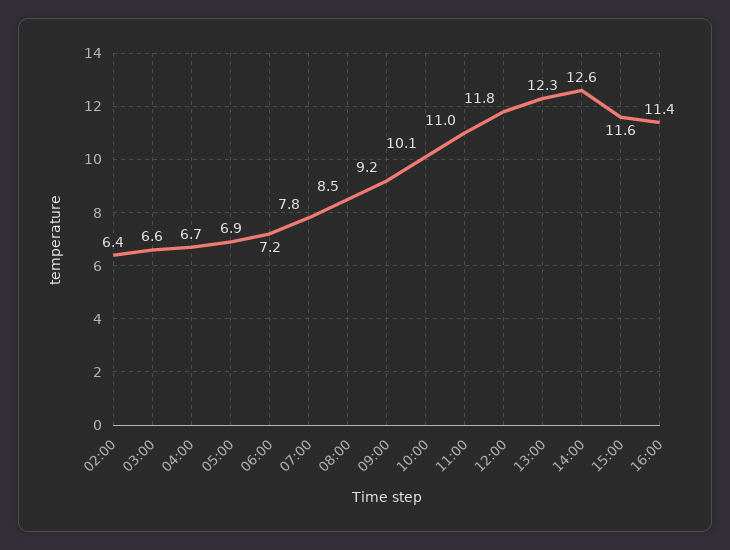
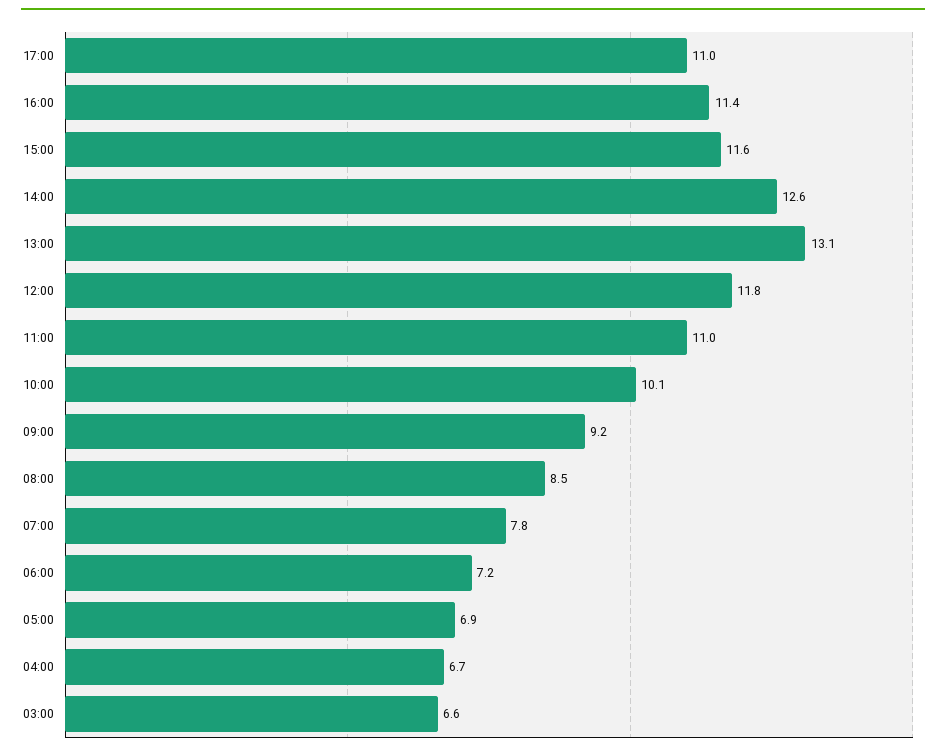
02:00: 6.4 -> none
13:00: 12.3 -> 13.1
17:00: none -> 11

